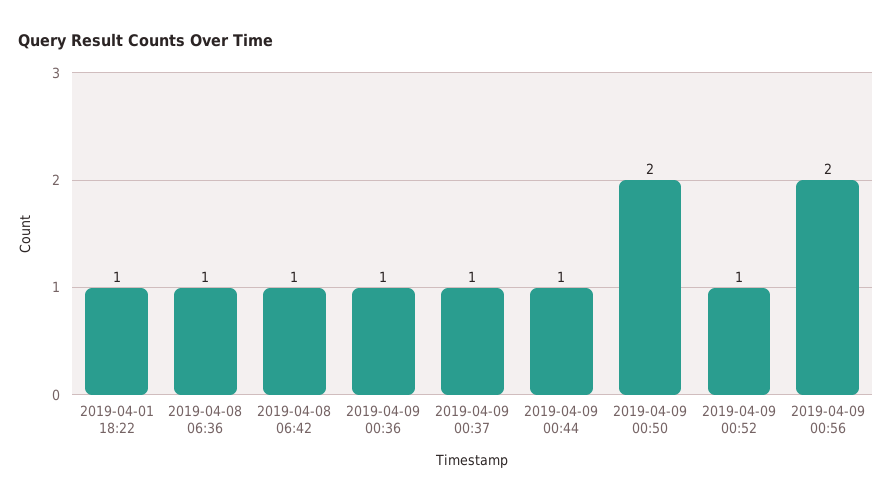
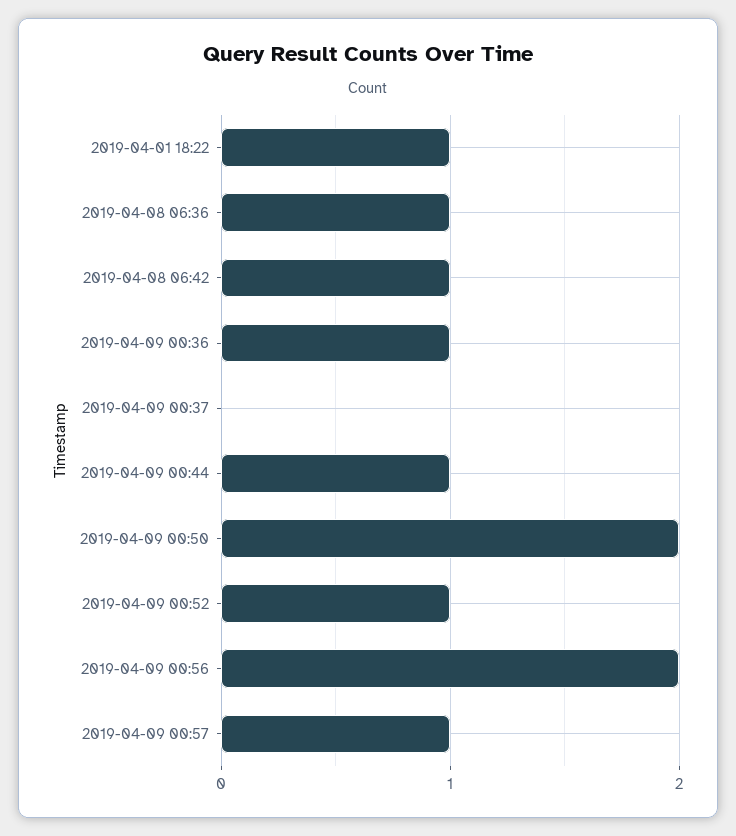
2019-04-09 00:37: 1 -> 0
2019-04-09 00:57: none -> 1

